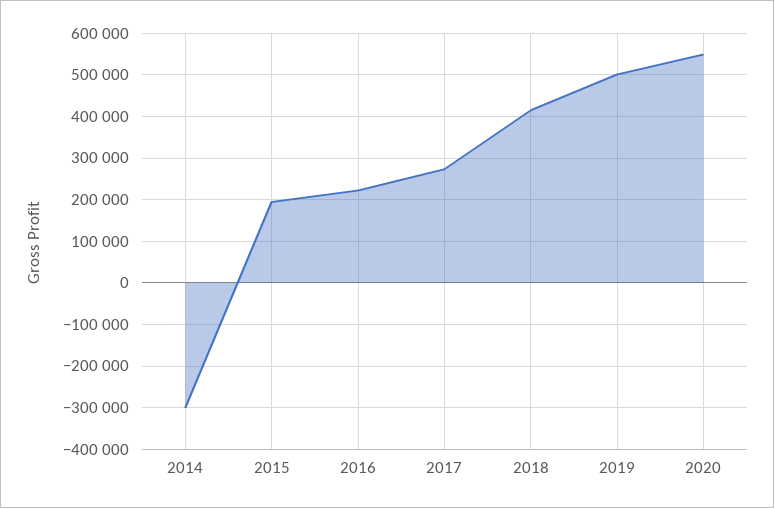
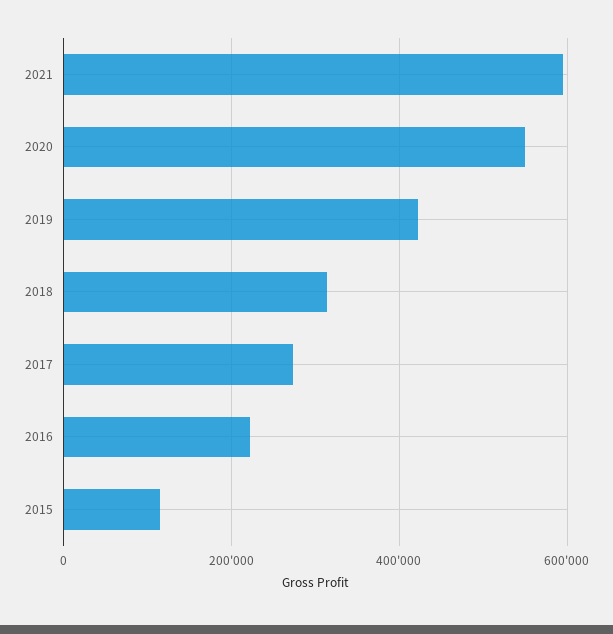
2014: -300000 -> none
2015: 200000 -> 120000
2018: 420000 -> 320000
2019: 500000 -> 420000
2021: none -> 600000

